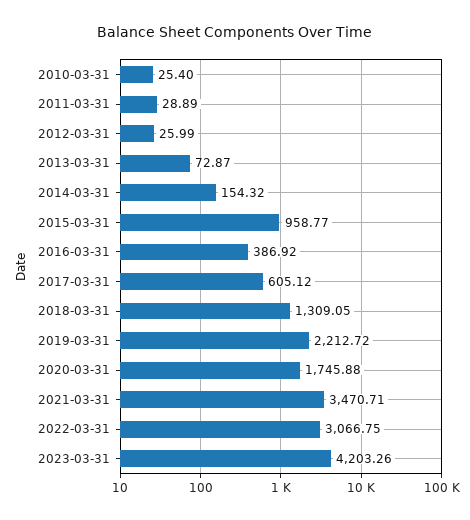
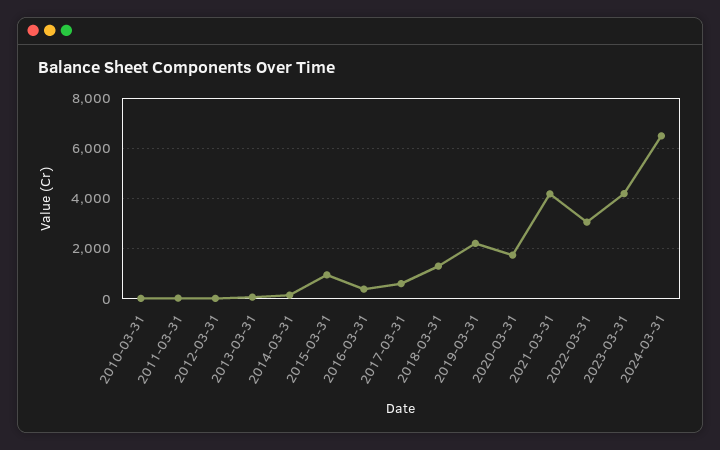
2021-03-31: 3470.71 -> 4250
2024-03-31: none -> 6500

